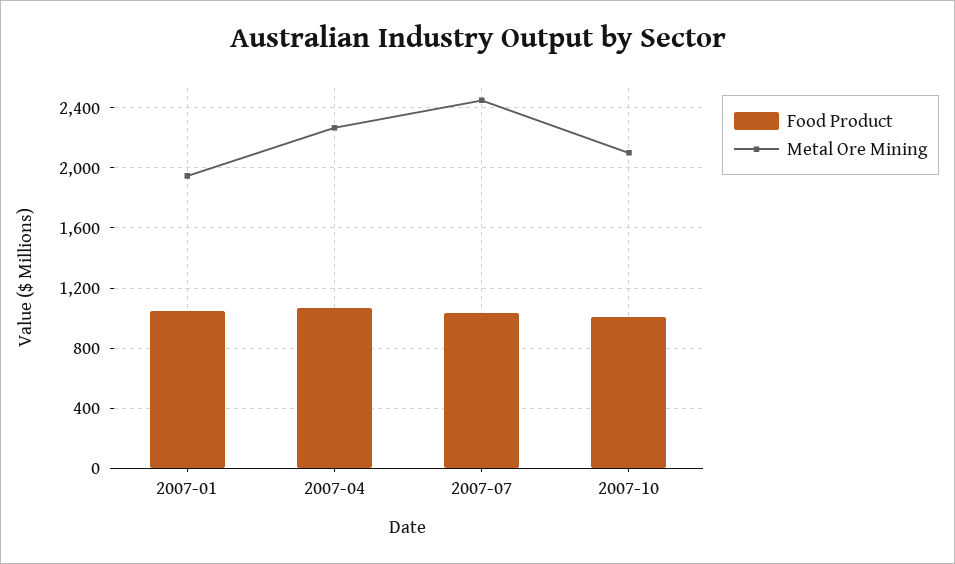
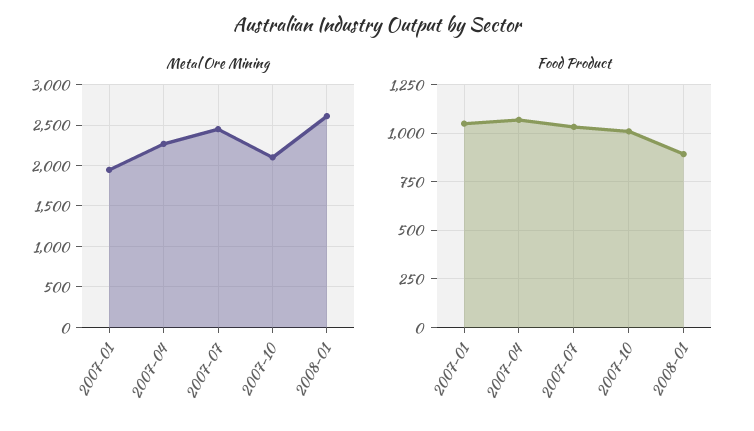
Metal Ore Mining, 2008-01: none -> 2600
Food Product, 2008-01: none -> 900

